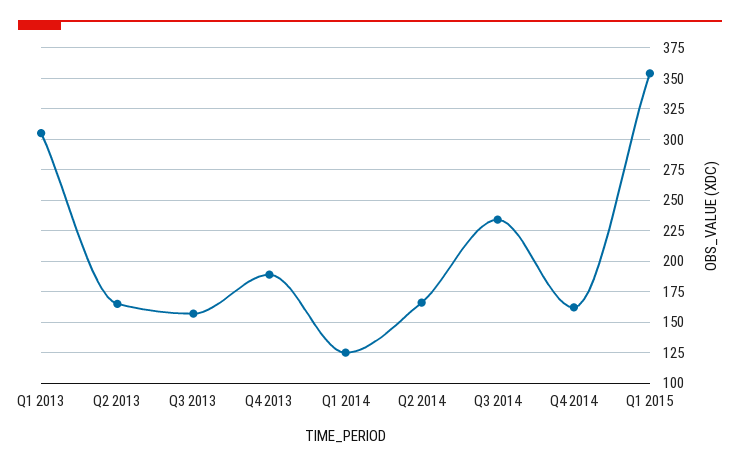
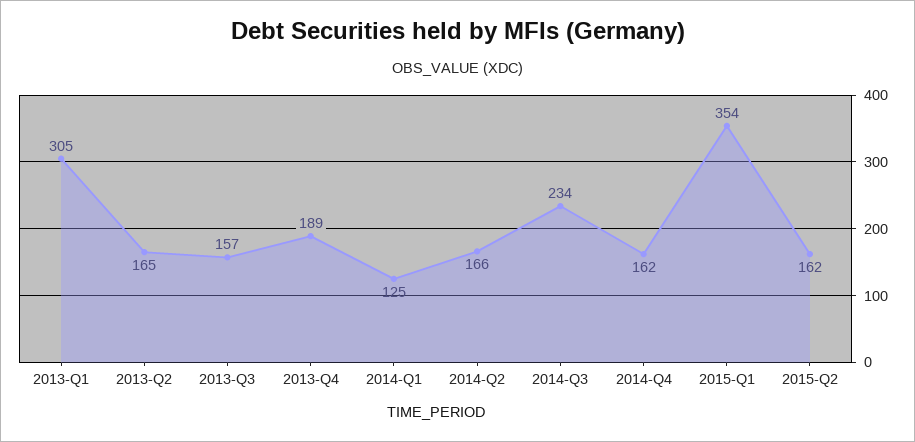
2015-Q2: none -> 162

